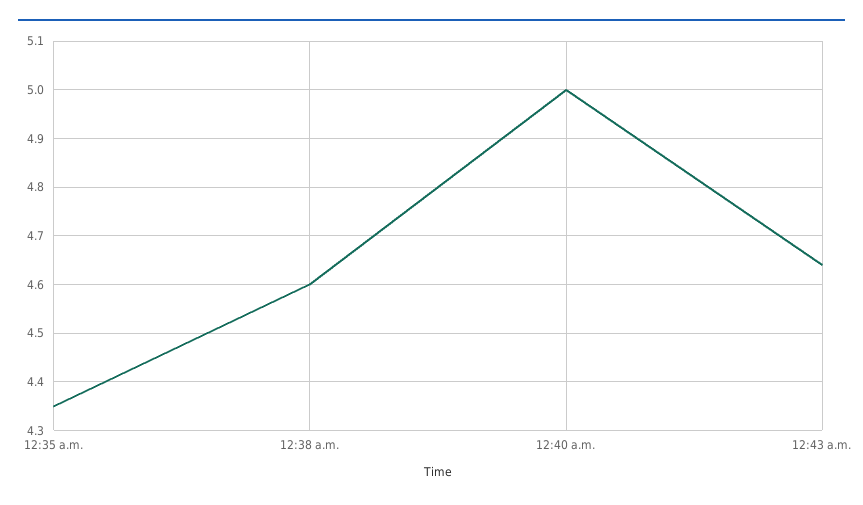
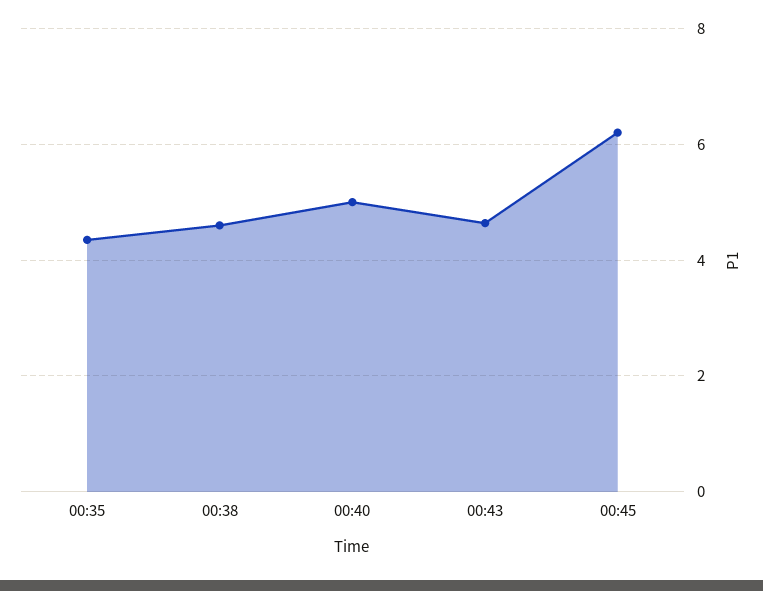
00:45: none -> 6.2

